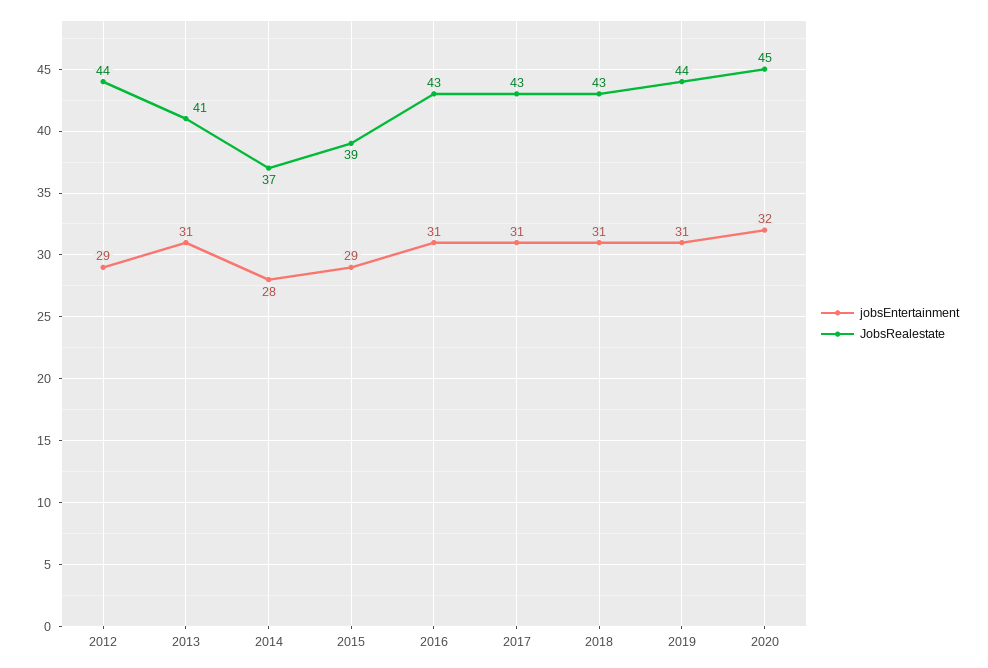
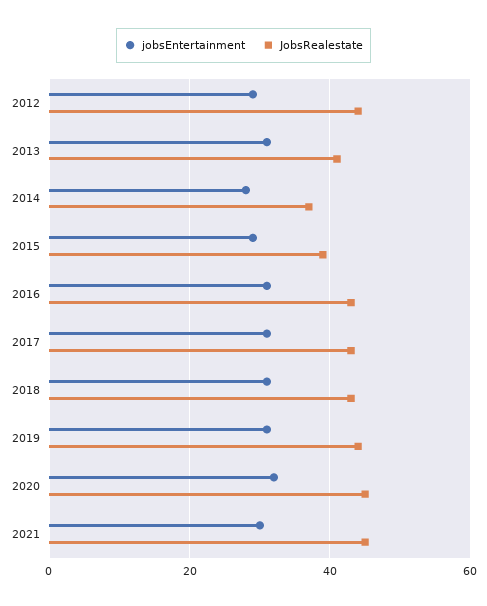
jobsEntertainment, 2021: none -> 30
JobsRealestate, 2021: none -> 45

